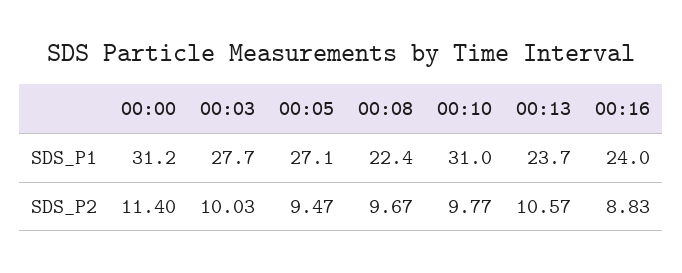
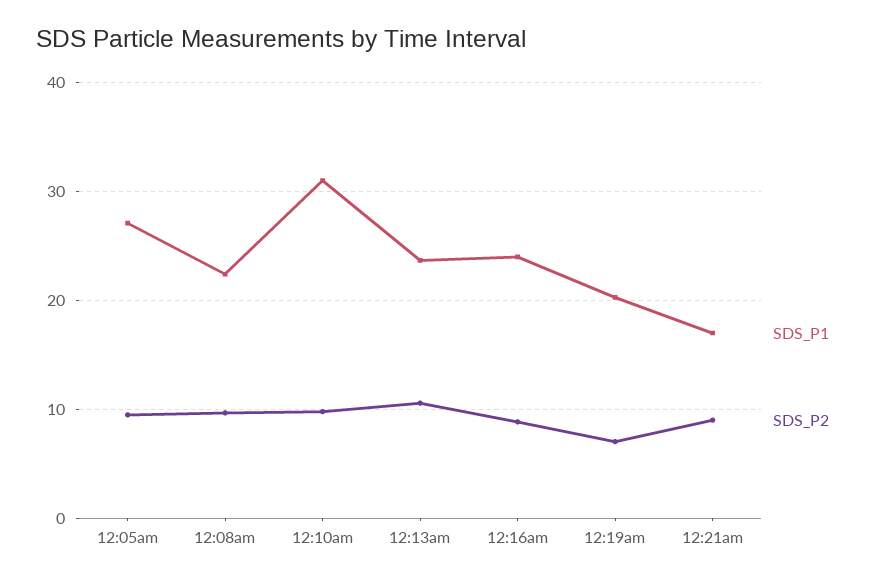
SDS_P1, 00:00: 31.2 -> none
SDS_P1, 00:03: 27.7 -> none
SDS_P2, 00:00: 11.4 -> none
SDS_P2, 00:03: 10.03 -> none
SDS_P1, 12:19am: none -> 20
SDS_P2, 12:19am: none -> 7
SDS_P1, 12:21am: none -> 17
SDS_P2, 12:21am: none -> 9

